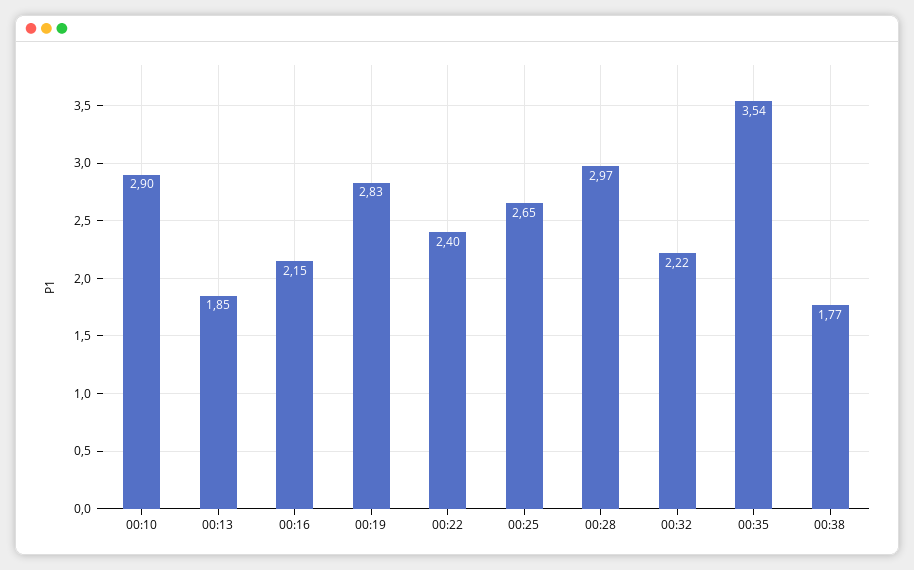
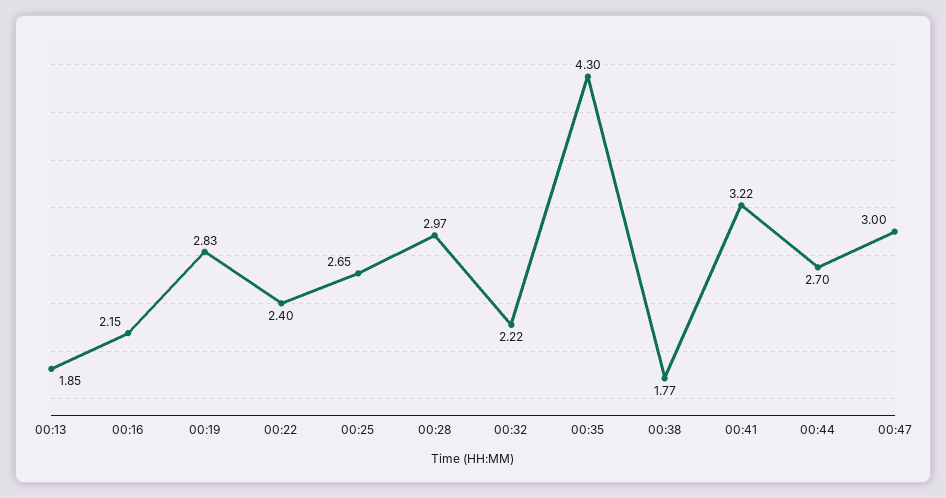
00:10: 2.9 -> none
00:35: 3.54 -> 4.3
00:41: none -> 3.22
00:44: none -> 2.7
00:47: none -> 3

